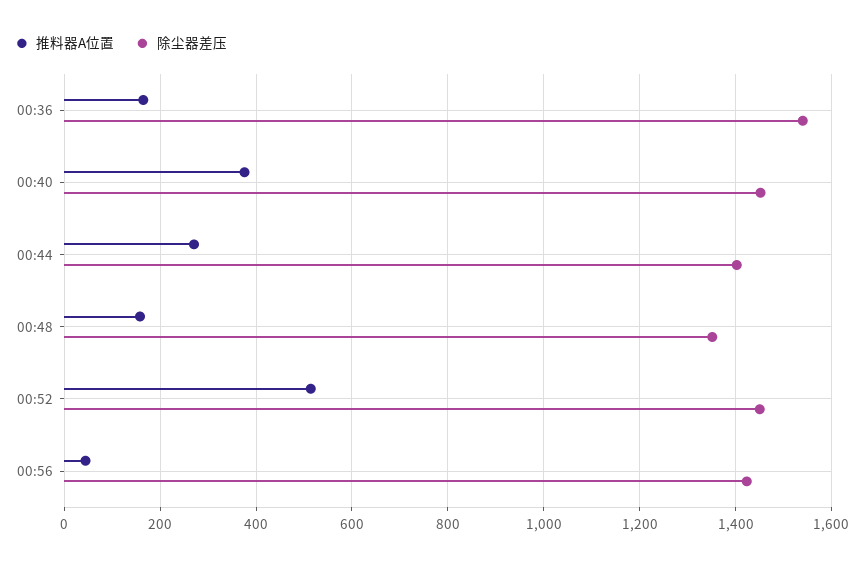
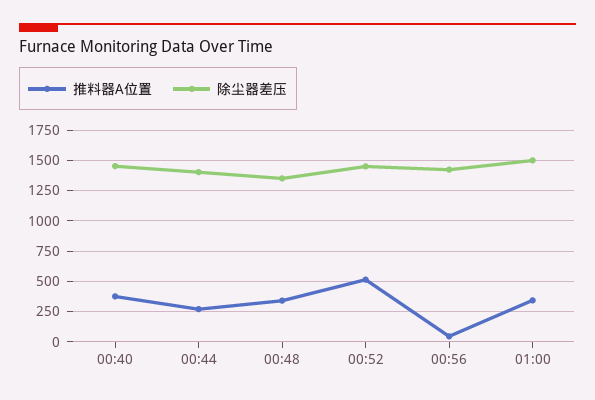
推料器A位置, 00:36: 160 -> none
除尘器差压, 00:36: 1540 -> none
推料器A位置, 00:48: 160 -> 350
推料器A位置, 01:00: none -> 350
除尘器差压, 01:00: none -> 1500

